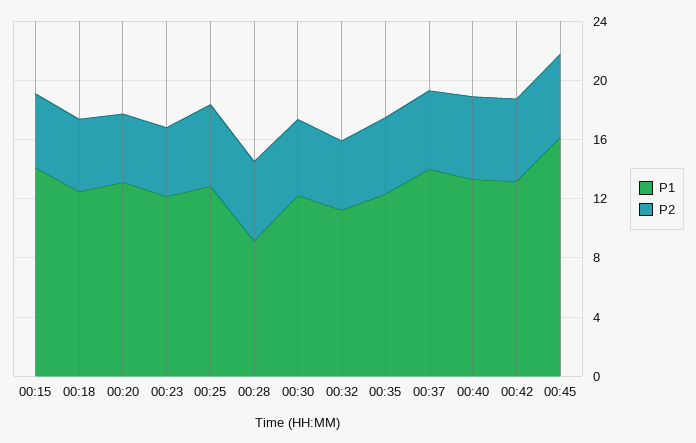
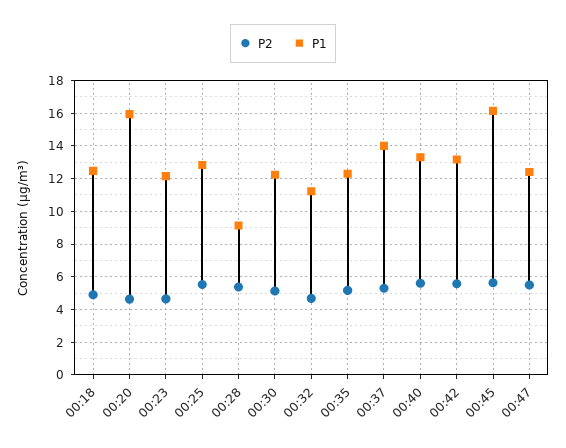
P1, 00:15: 14 -> none
P2, 00:15: 5 -> none
P1, 00:20: 13 -> 16
P2, 00:47: none -> 5.5
P1, 00:47: none -> 12.5

